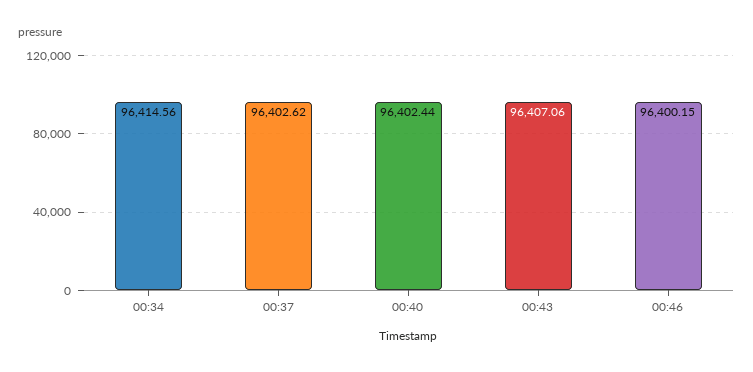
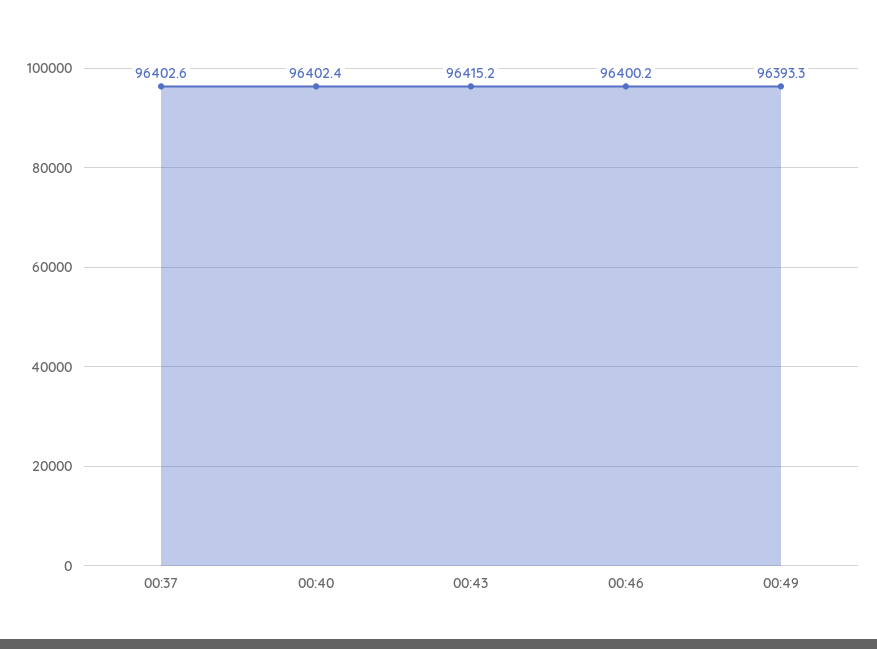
00:34: 96414.56 -> none
00:43: 96407.06 -> 96415.2
00:49: none -> 96393.3

